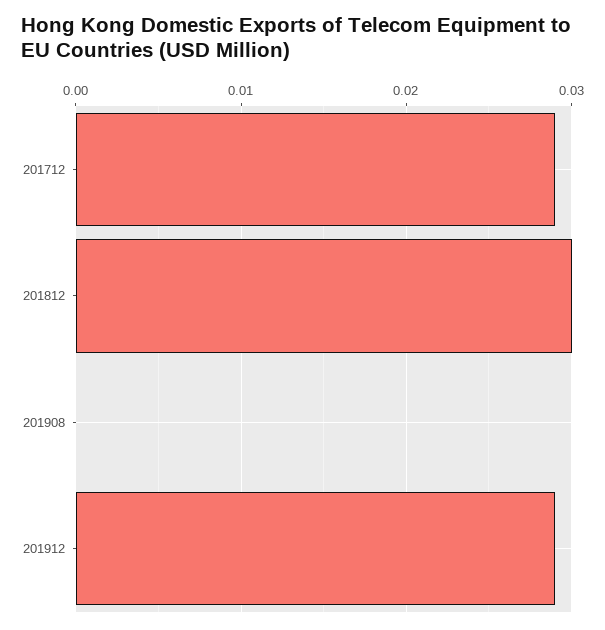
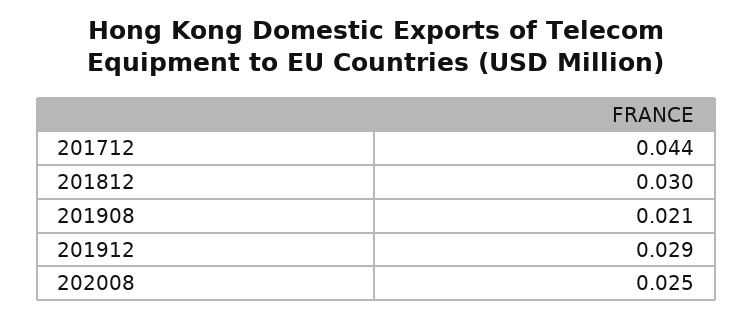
201712: 0.029 -> 0.044
201908: 0 -> 0.021
202008: none -> 0.025

